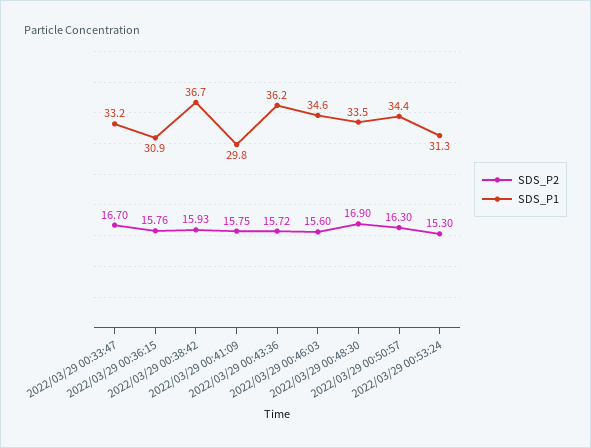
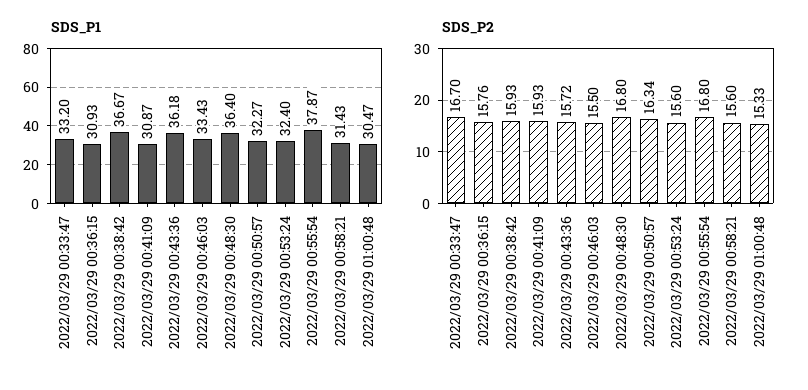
SDS_P2, 2022/03/29 00:41:09: 15.75 -> 15.93
SDS_P1, 2022/03/29 00:41:09: 29.8 -> 30.87
SDS_P2, 2022/03/29 00:46:03: 15.6 -> 15.5
SDS_P1, 2022/03/29 00:46:03: 34.6 -> 33.43
SDS_P2, 2022/03/29 00:48:30: 16.9 -> 16.8
SDS_P1, 2022/03/29 00:48:30: 33.5 -> 36.4
SDS_P2, 2022/03/29 00:50:57: 16.3 -> 16.34
SDS_P1, 2022/03/29 00:50:57: 34.4 -> 32.27
SDS_P2, 2022/03/29 00:53:24: 15.3 -> 15.6
SDS_P1, 2022/03/29 00:53:24: 31.3 -> 32.4
SDS_P1, 2022/03/29 00:55:54: none -> 37.87
SDS_P1, 2022/03/29 00:58:21: none -> 31.43
SDS_P1, 2022/03/29 01:00:48: none -> 30.47
SDS_P2, 2022/03/29 00:55:54: none -> 16.8
SDS_P2, 2022/03/29 00:58:21: none -> 15.6
SDS_P2, 2022/03/29 01:00:48: none -> 15.33

